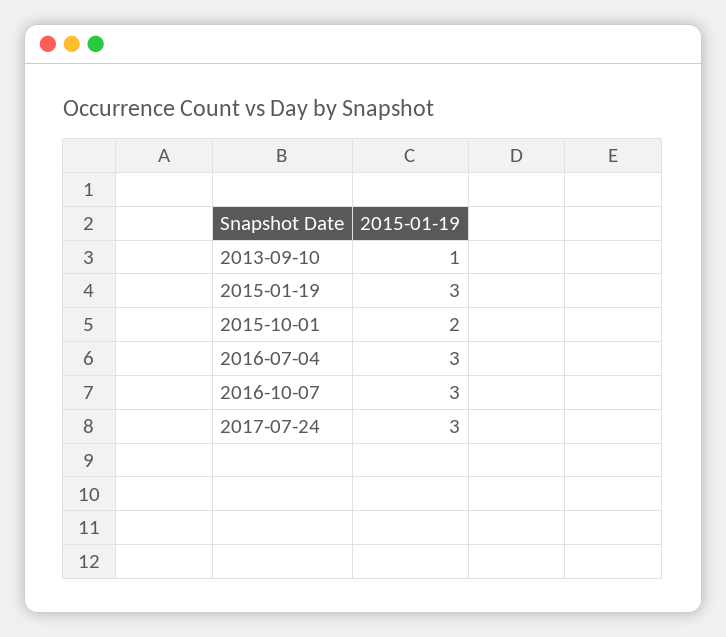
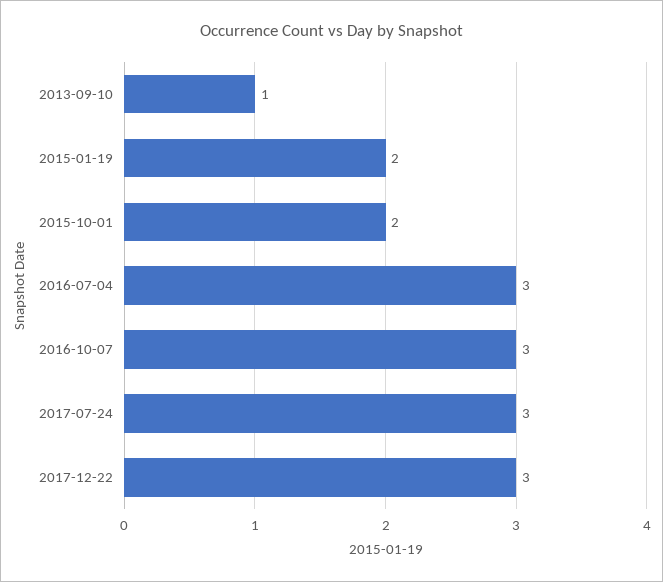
2015-01-19: 3 -> 2
2017-12-22: none -> 3

